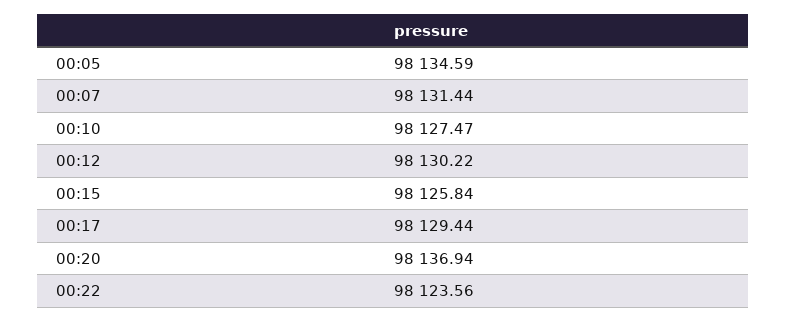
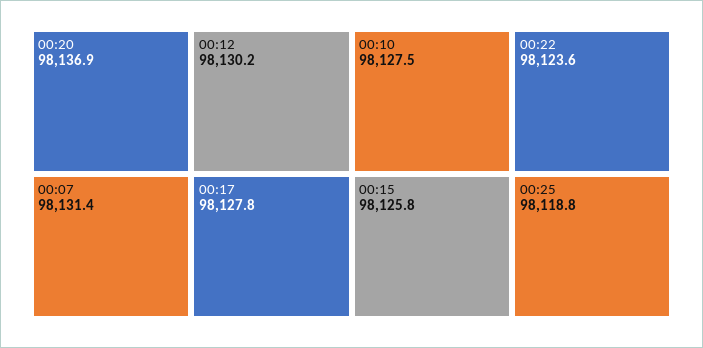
00:05: 98134.59 -> none
00:17: 98129.44 -> 98127.8
00:25: none -> 98118.8

